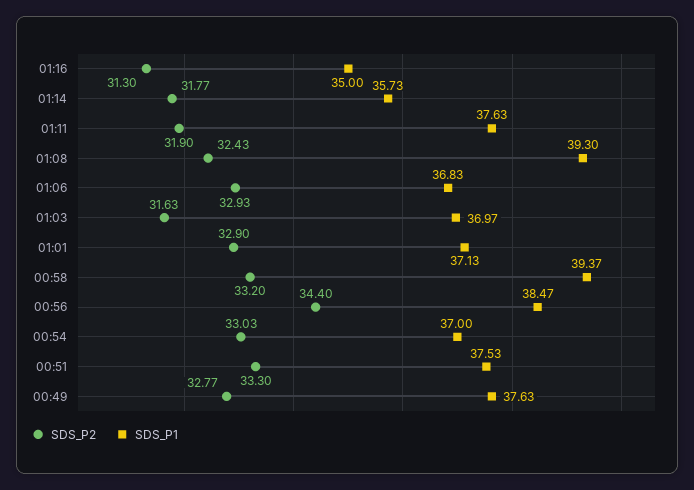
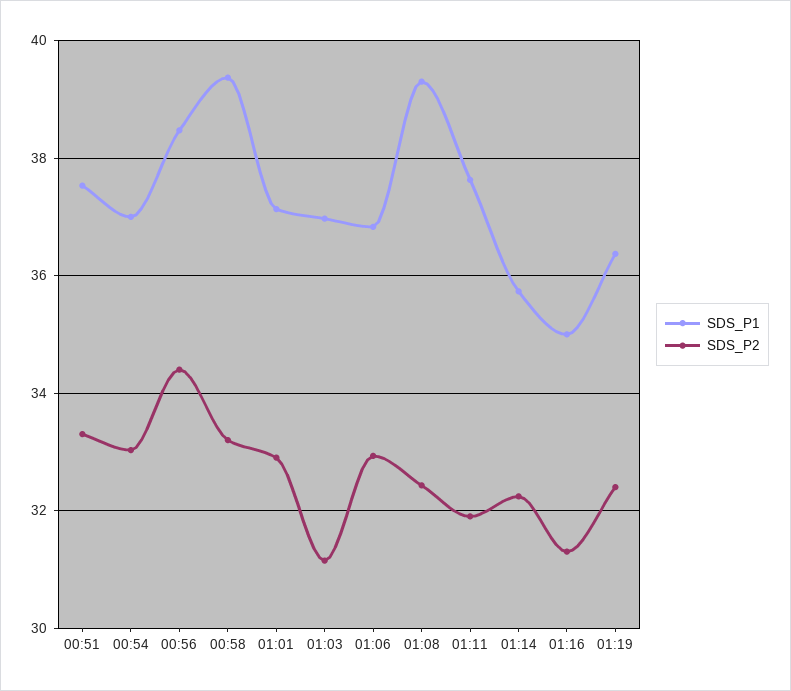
SDS_P2, 01:14: 31.77 -> 32.2
SDS_P2, 01:03: 31.63 -> 31.2
SDS_P2, 00:49: 32.77 -> none
SDS_P1, 00:49: 37.63 -> none
SDS_P1, 01:19: none -> 36.4
SDS_P2, 01:19: none -> 32.4

